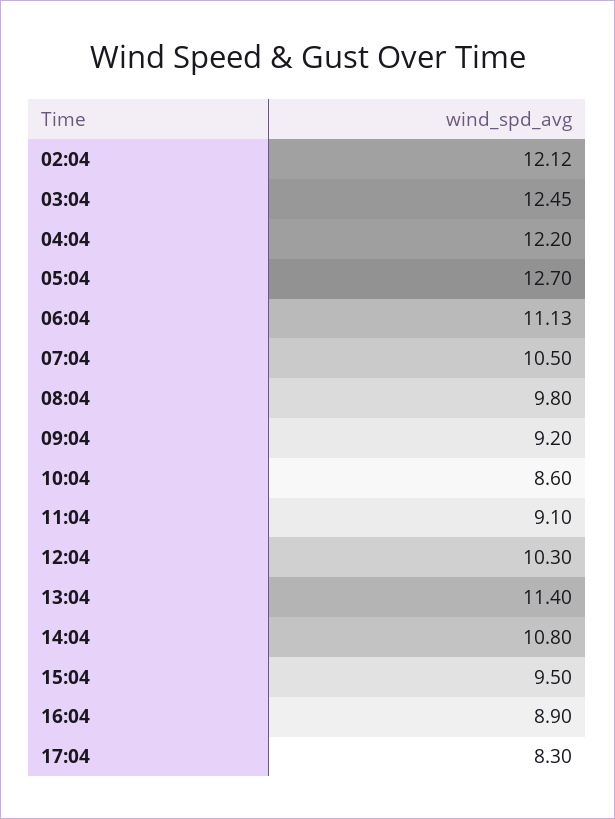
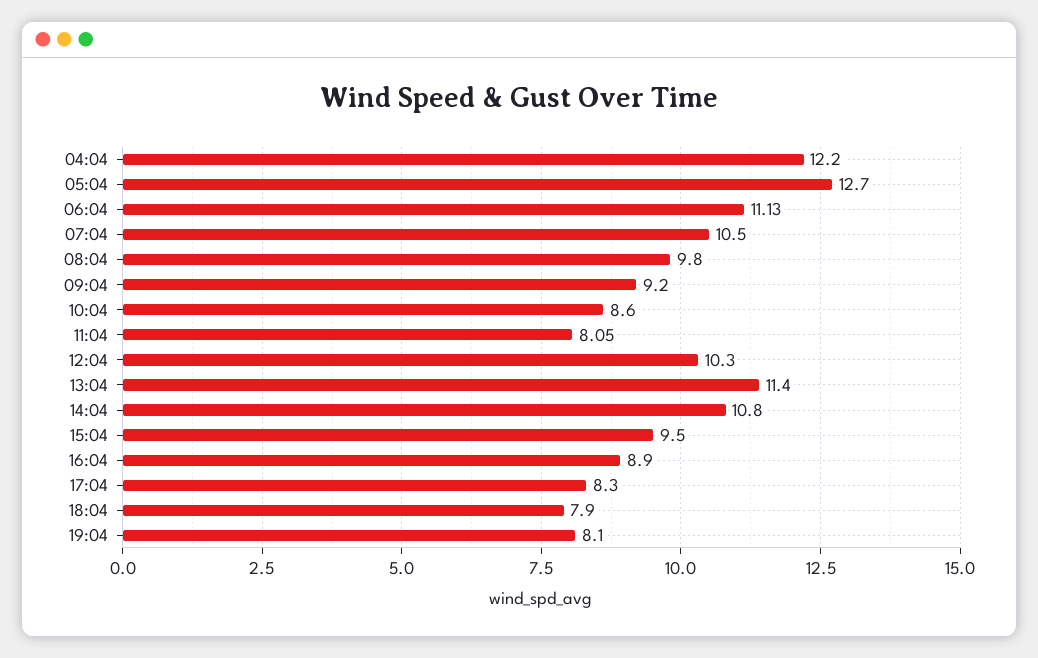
02:04: 12.12 -> none
03:04: 12.45 -> none
11:04: 9.1 -> 8.05
18:04: none -> 7.9
19:04: none -> 8.1

